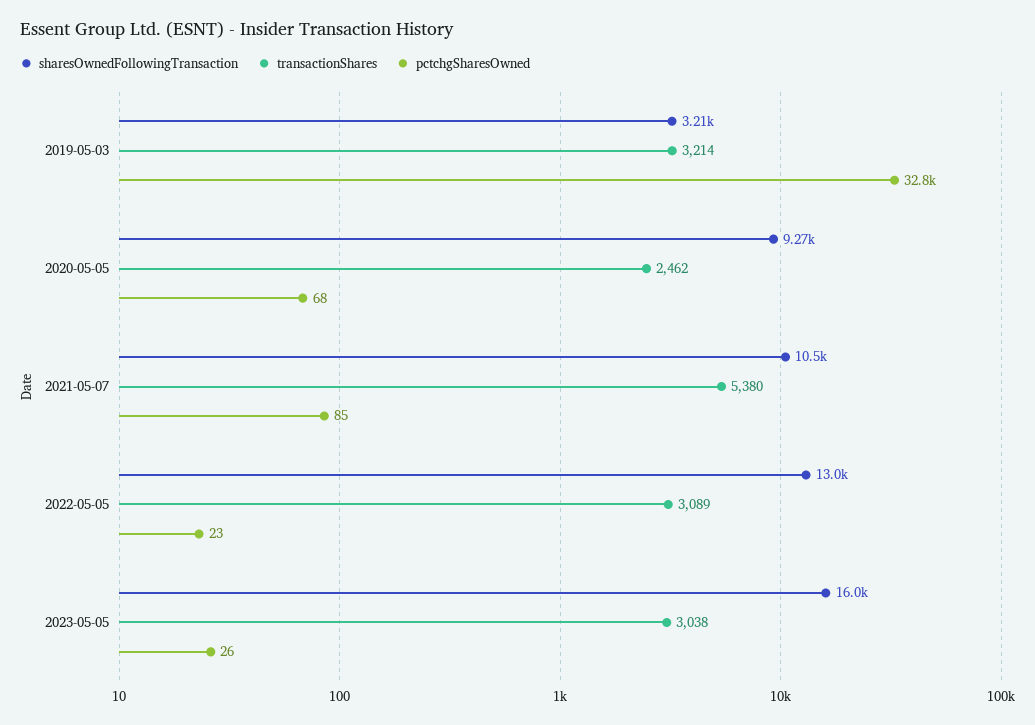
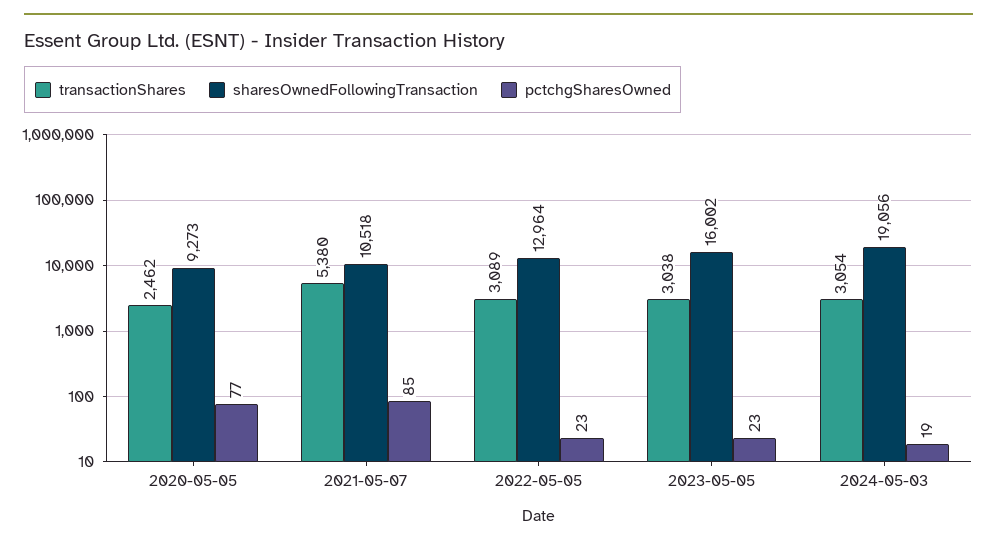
sharesOwnedFollowingTransaction, 2019-05-03: 3210 -> none
transactionShares, 2019-05-03: 3214 -> none
pctchgSharesOwned, 2019-05-03: 32800 -> none
pctchgSharesOwned, 2020-05-05: 68 -> 77
pctchgSharesOwned, 2023-05-05: 26 -> 23
transactionShares, 2024-05-03: none -> 3054
sharesOwnedFollowingTransaction, 2024-05-03: none -> 19056
pctchgSharesOwned, 2024-05-03: none -> 19

